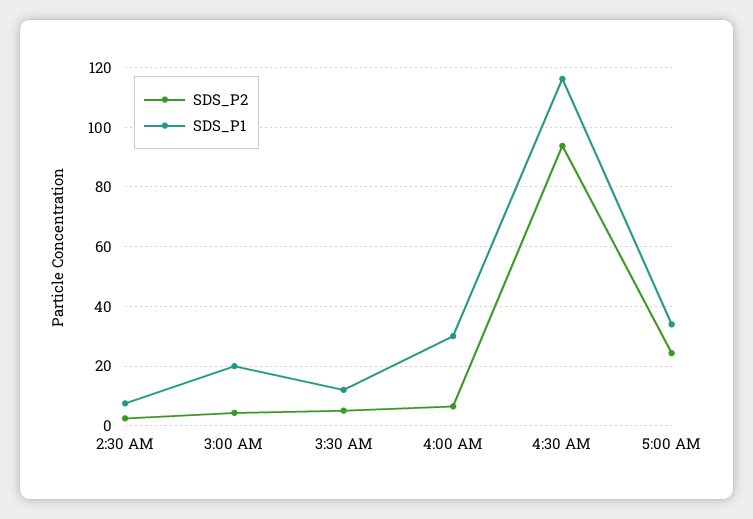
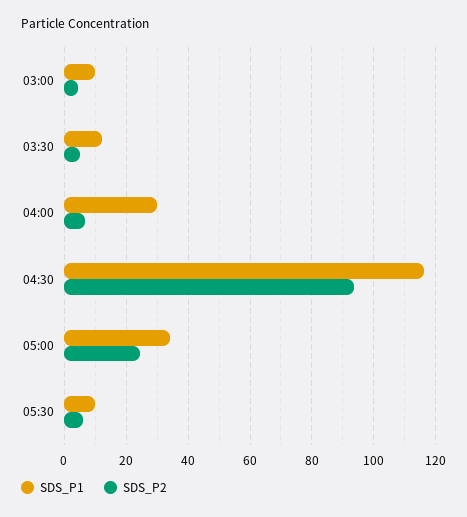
SDS_P2, 2:30 AM: 2.5 -> none
SDS_P1, 2:30 AM: 7.5 -> none
SDS_P1, 3:00 AM: 20 -> 10
SDS_P1, 05:30: none -> 10
SDS_P2, 05:30: none -> 6

